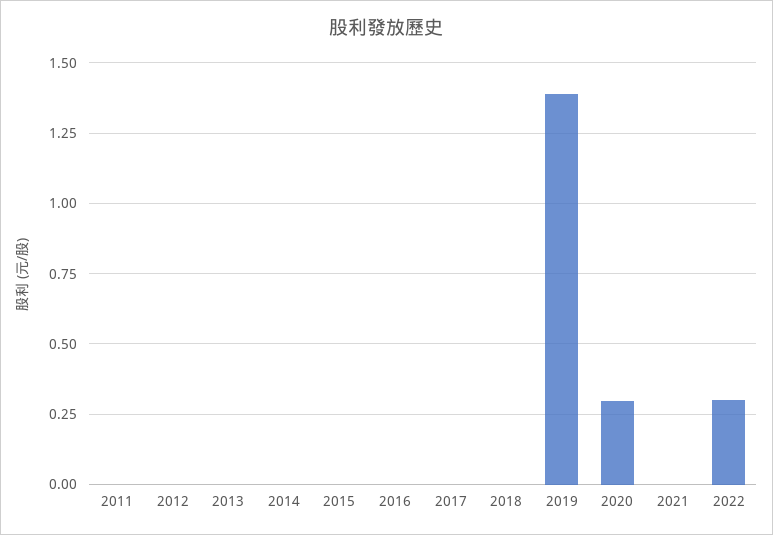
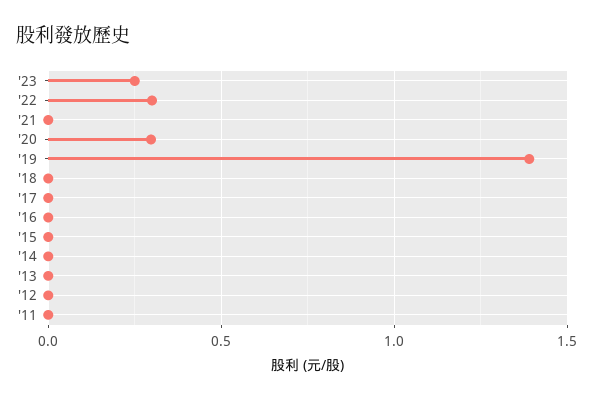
'23: none -> 0.25

